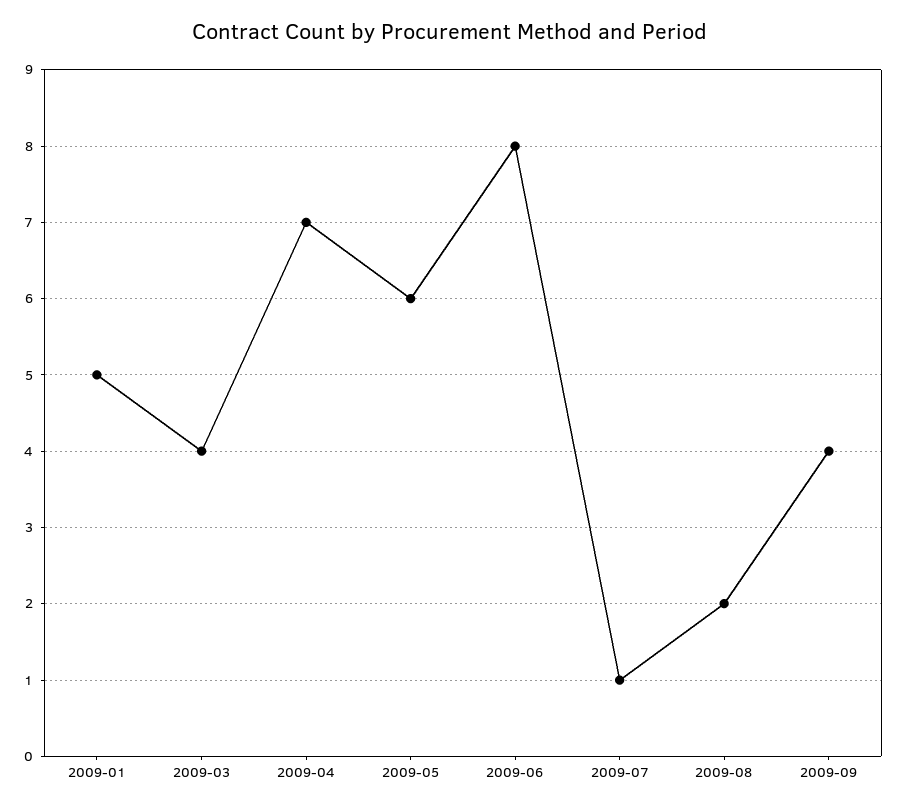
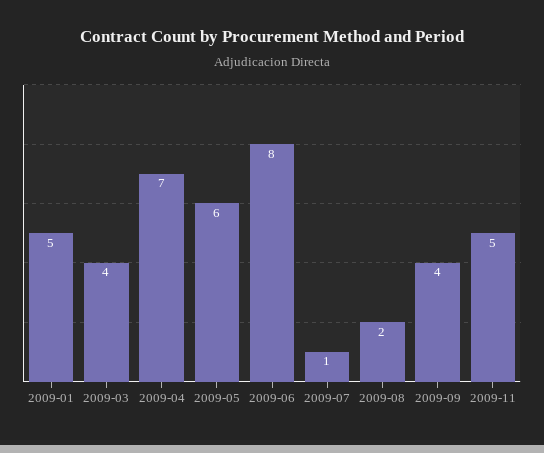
2009-11: none -> 5

